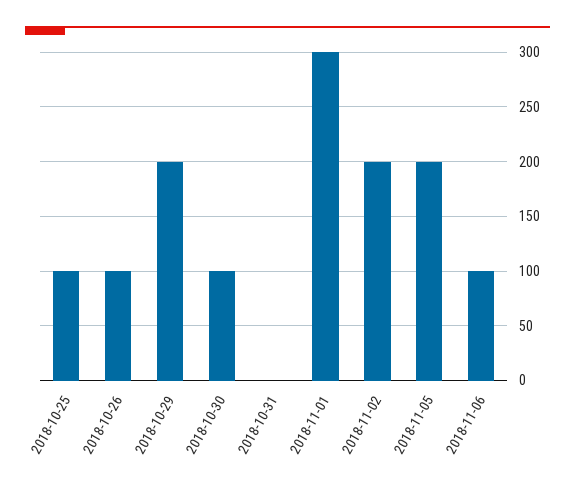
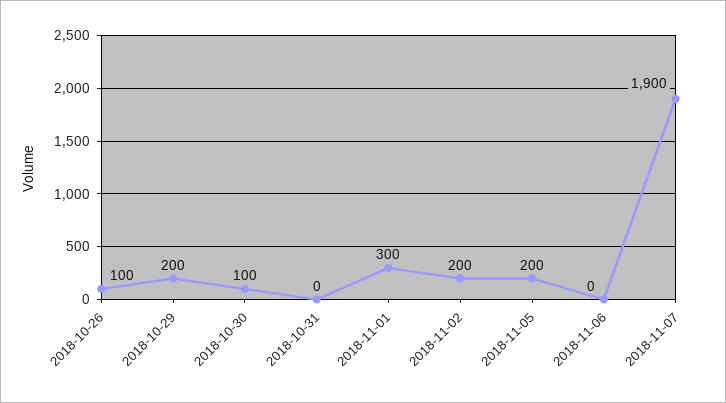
2018-10-25: 100 -> none
2018-11-06: 100 -> 0
2018-11-07: none -> 1900

